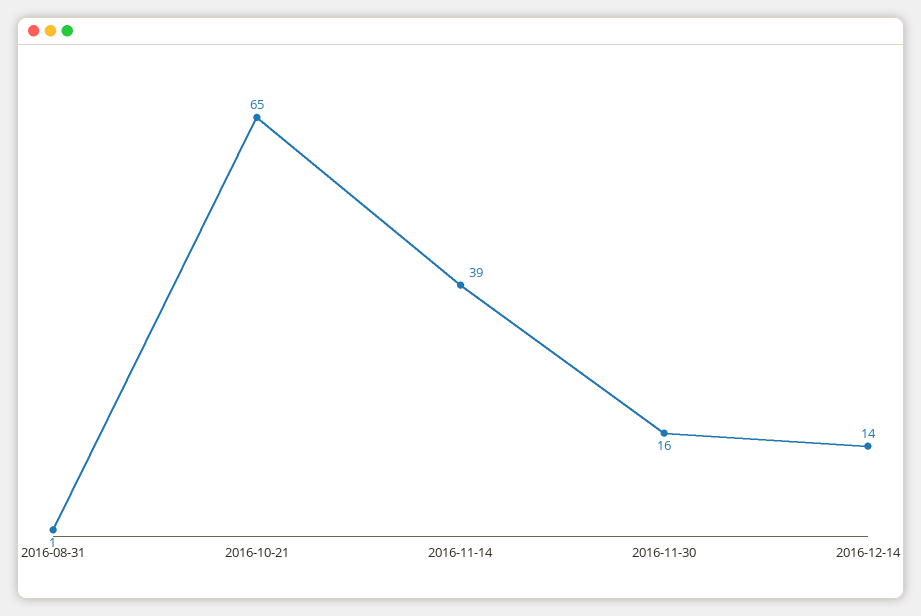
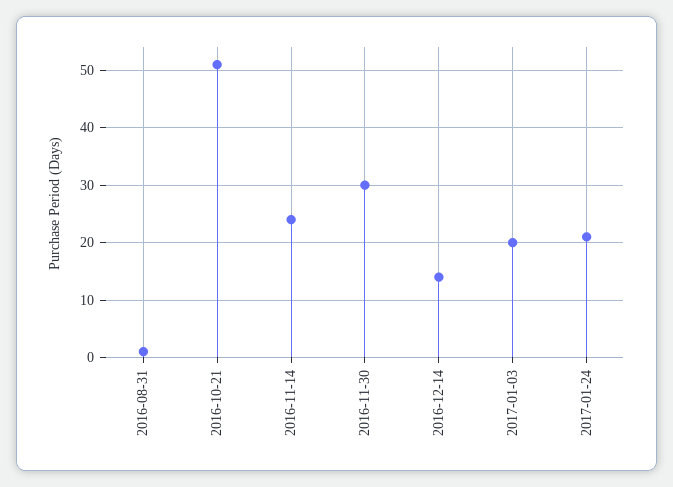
2016-10-21: 65 -> 50
2016-11-14: 39 -> 25
2016-11-30: 16 -> 30
2017-01-03: none -> 20
2017-01-24: none -> 20

